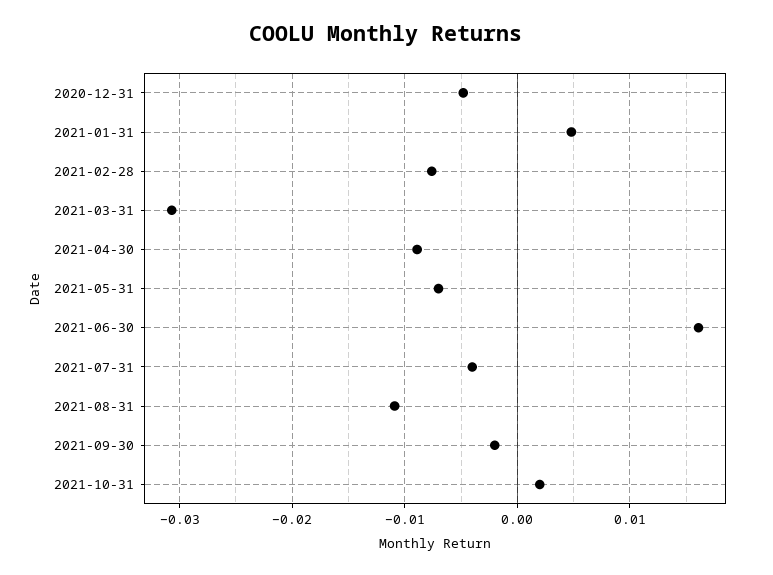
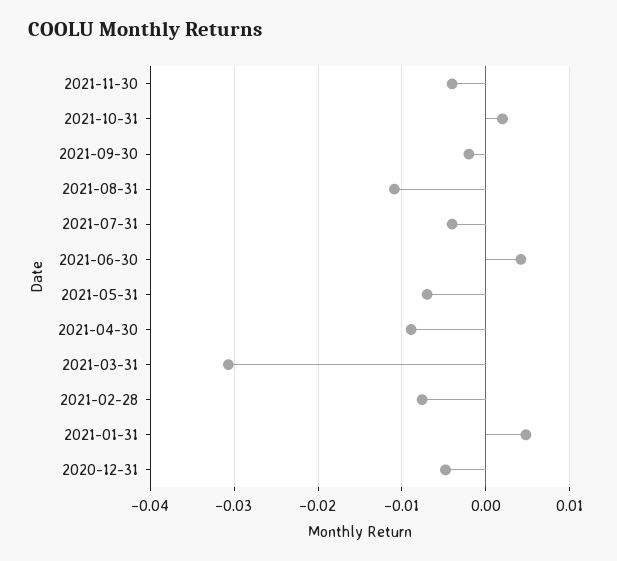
2021-06-30: 0.016 -> 0.004
2021-11-30: none -> -0.004

